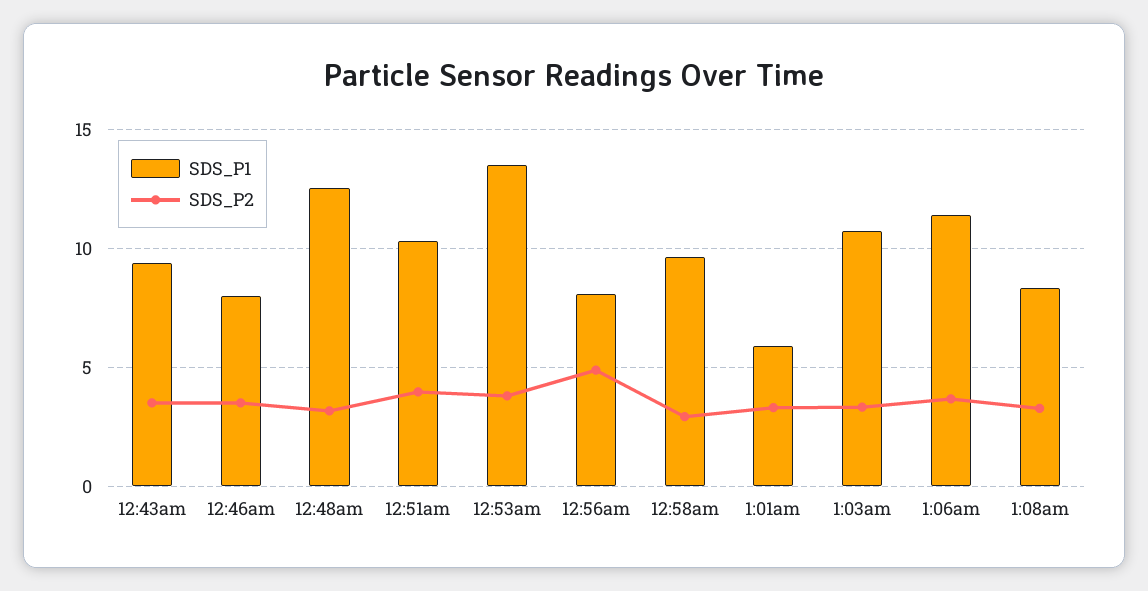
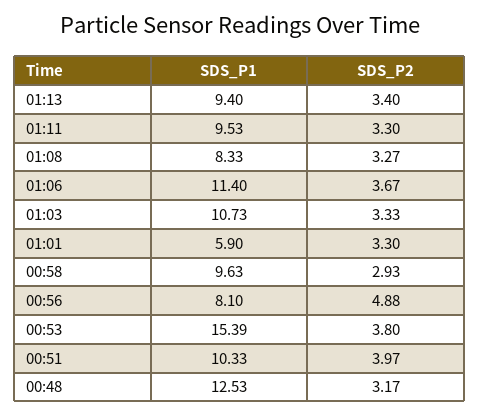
SDS_P1, 12:43am: 9.5 -> none
SDS_P2, 12:43am: 3.5 -> none
SDS_P1, 12:46am: 8 -> none
SDS_P2, 12:46am: 3.5 -> none
SDS_P1, 12:53am: 13.5 -> 15.39
SDS_P1, 01:13: none -> 9.4
SDS_P2, 01:13: none -> 3.4
SDS_P1, 01:11: none -> 9.53
SDS_P2, 01:11: none -> 3.3

